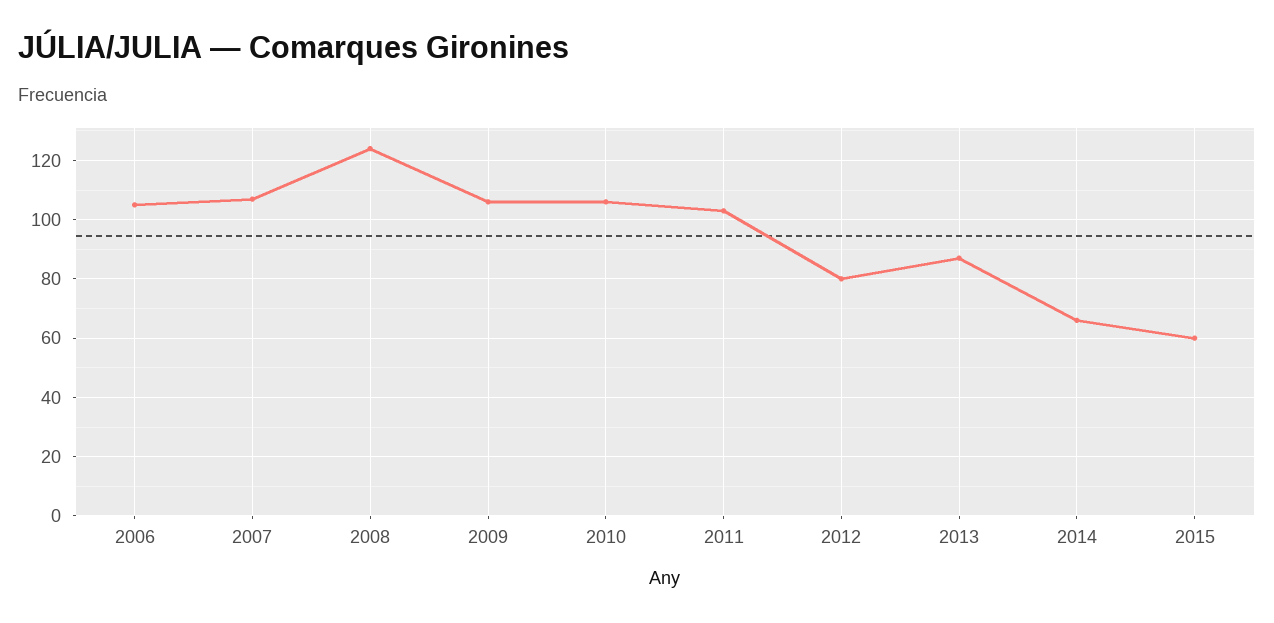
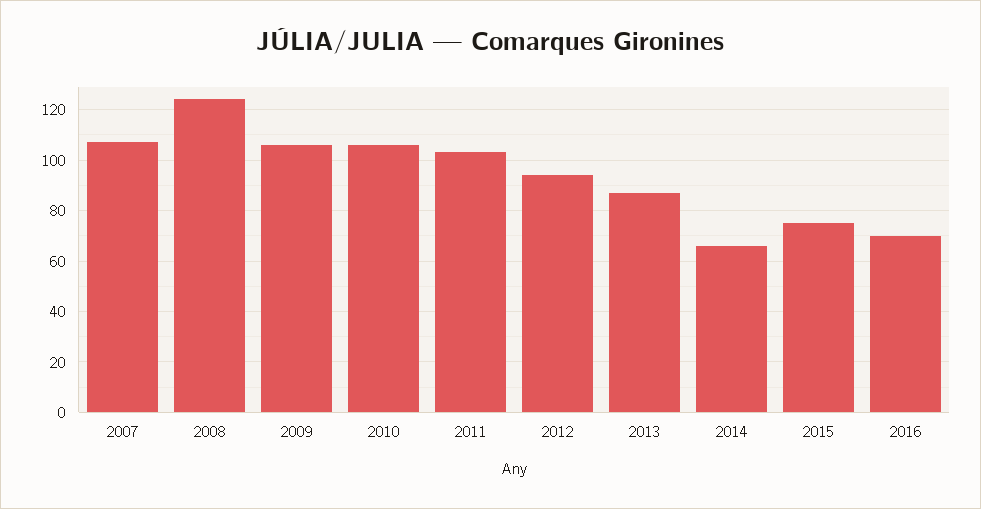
2006: 105 -> none
2012: 80 -> 95
2015: 60 -> 75
2016: none -> 70

